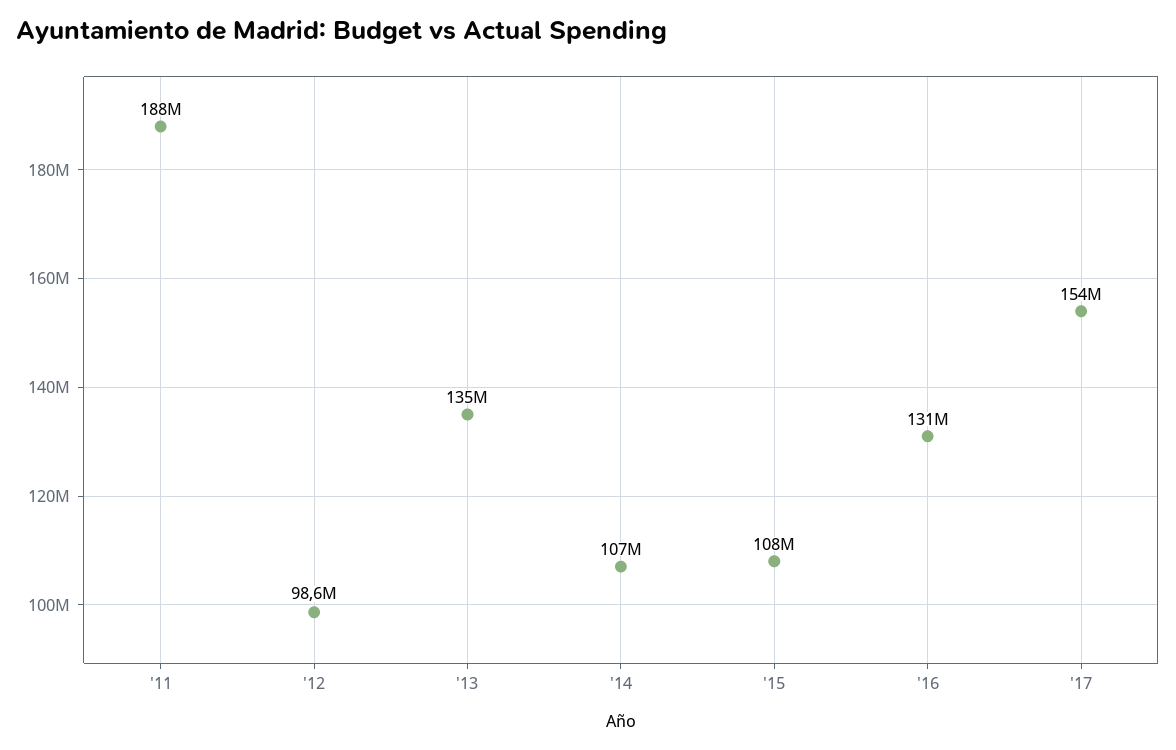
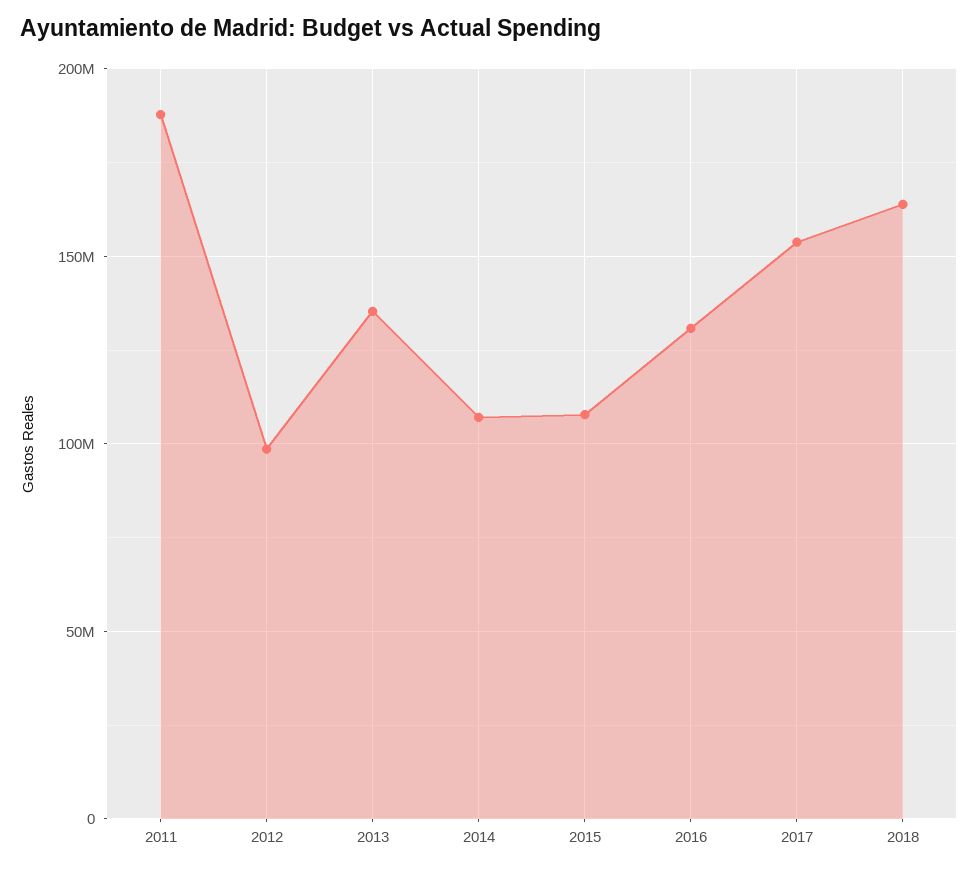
2018: none -> 165000000

